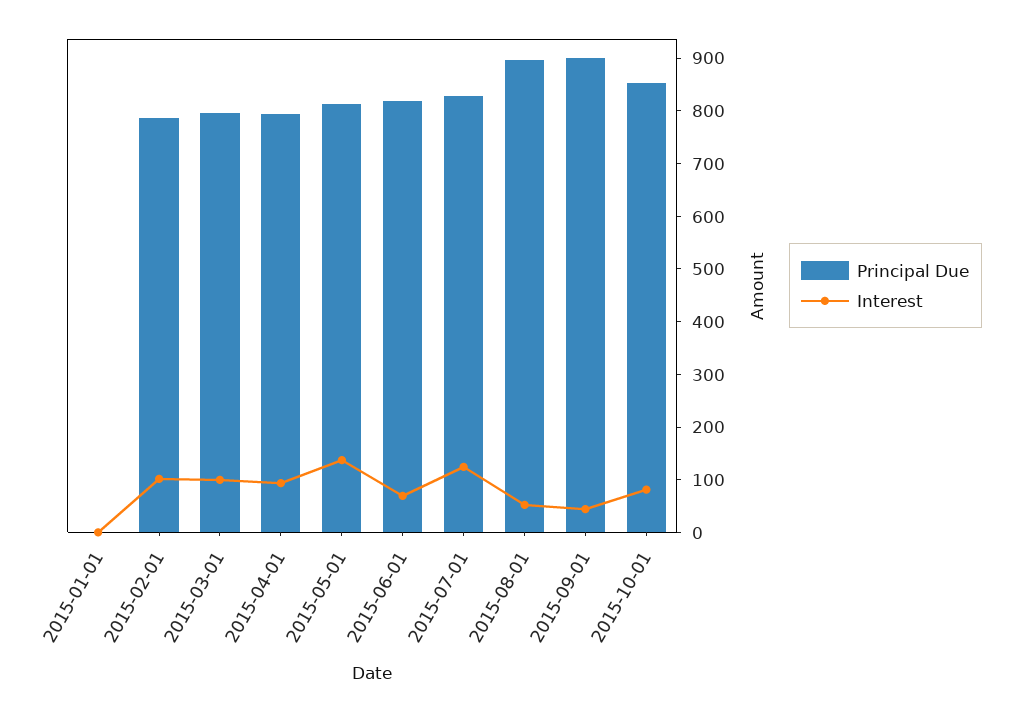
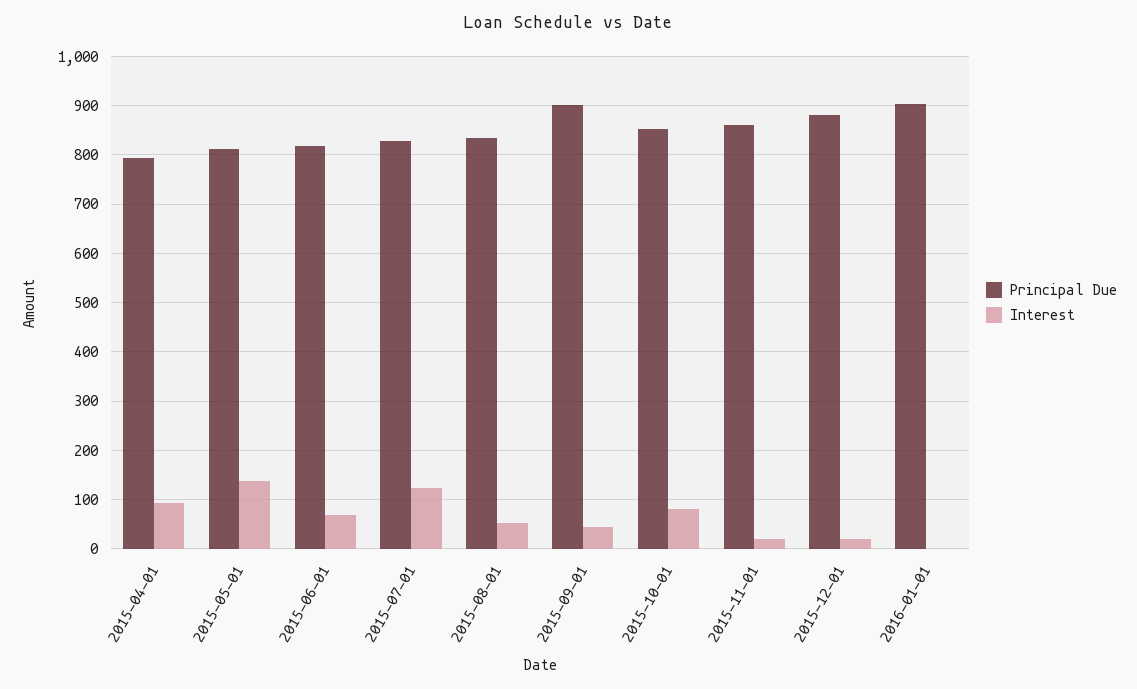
Principal Due, 2015-01-01: 0 -> none
Interest, 2015-01-01: 0 -> none
Principal Due, 2015-02-01: 780 -> none
Interest, 2015-02-01: 100 -> none
Principal Due, 2015-03-01: 800 -> none
Interest, 2015-03-01: 100 -> none
Principal Due, 2015-08-01: 900 -> 840
Principal Due, 2015-11-01: none -> 860
Interest, 2015-11-01: none -> 20
Principal Due, 2015-12-01: none -> 880
Interest, 2015-12-01: none -> 20
Principal Due, 2016-01-01: none -> 900
Interest, 2016-01-01: none -> 0

